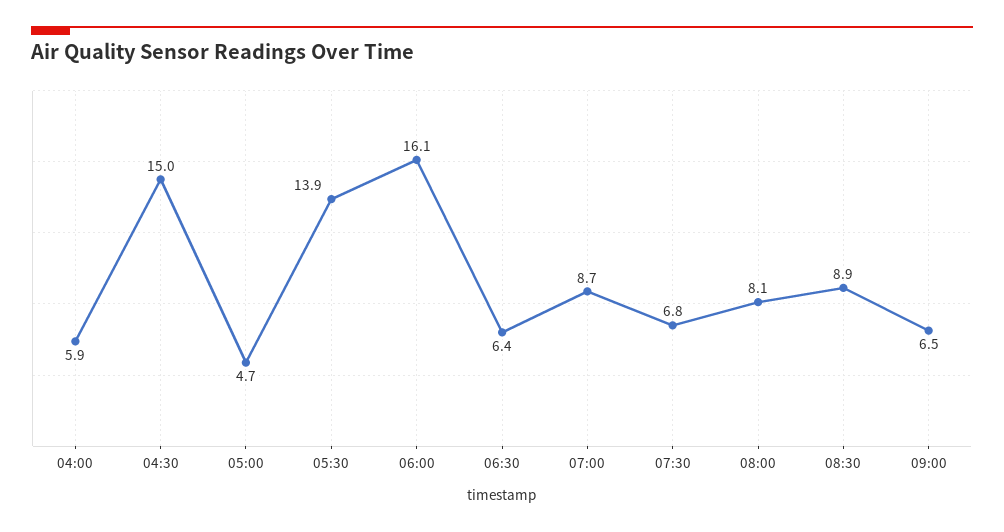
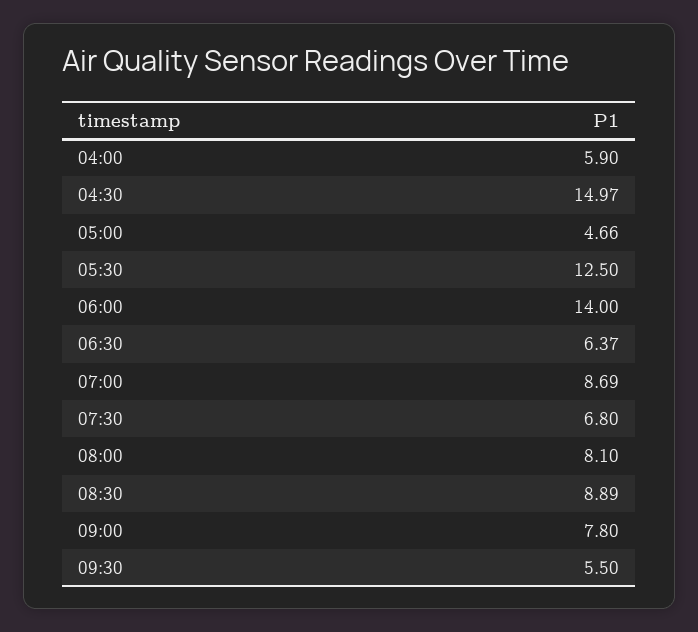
05:30: 13.9 -> 12.5
06:00: 16.1 -> 14
09:00: 6.5 -> 7.8
09:30: none -> 5.5

